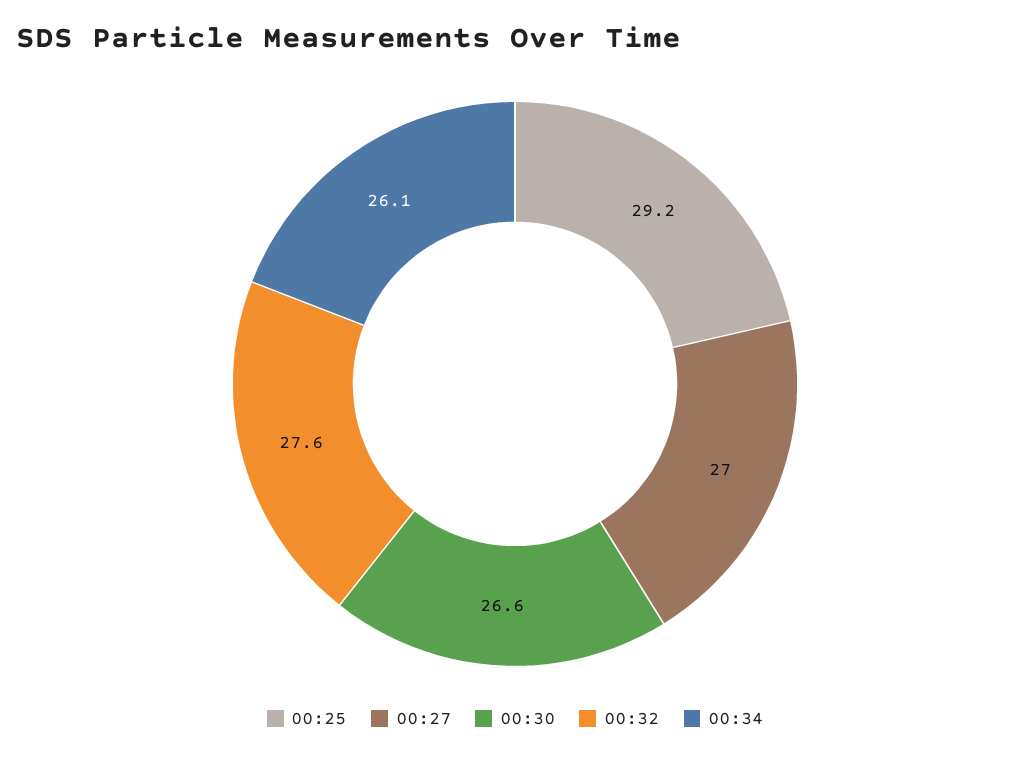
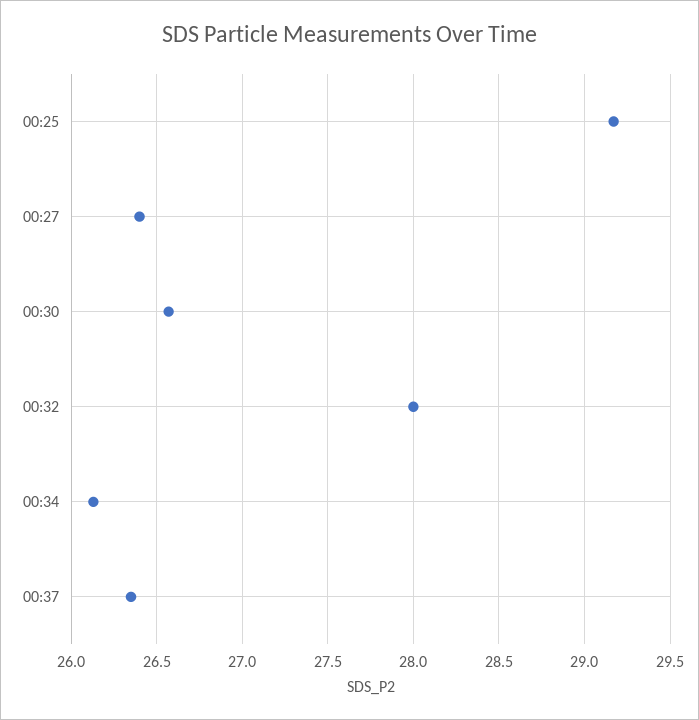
00:27: 27 -> 26.4
00:32: 27.6 -> 28
00:37: none -> 26.35

